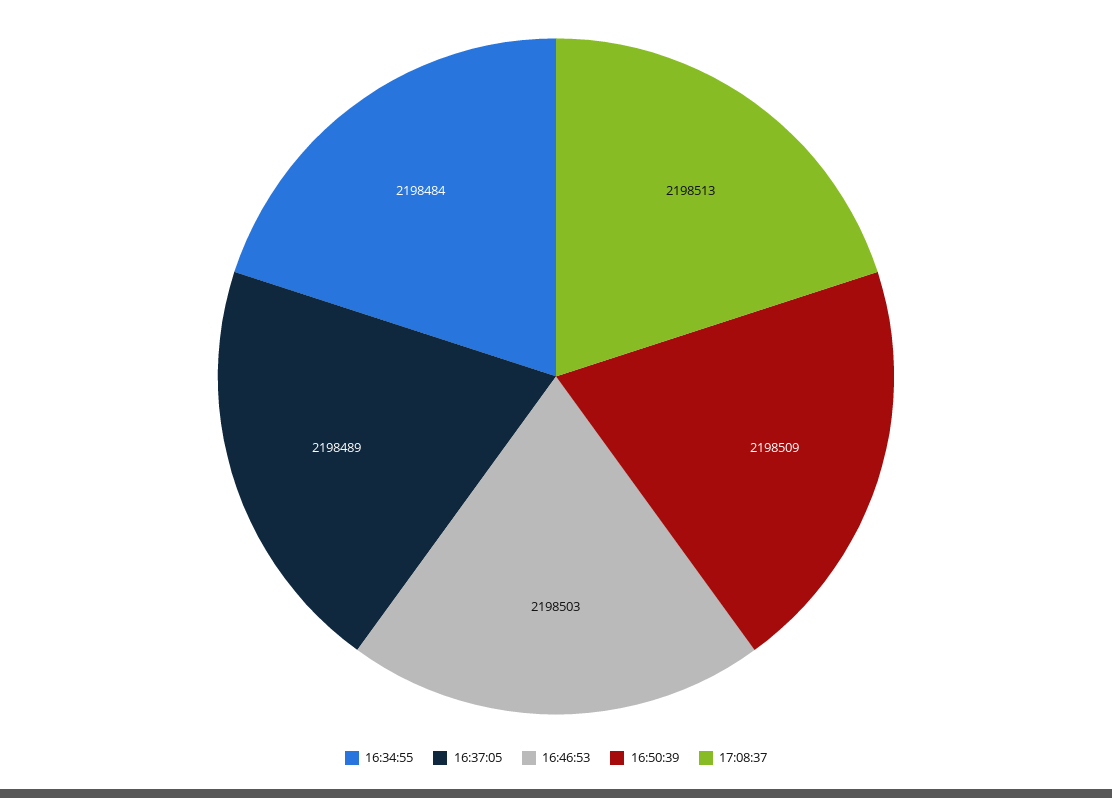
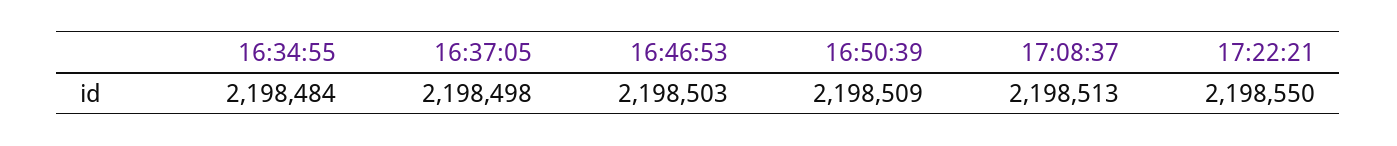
16:37:05: 2198489 -> 2198498
17:22:21: none -> 2198550

